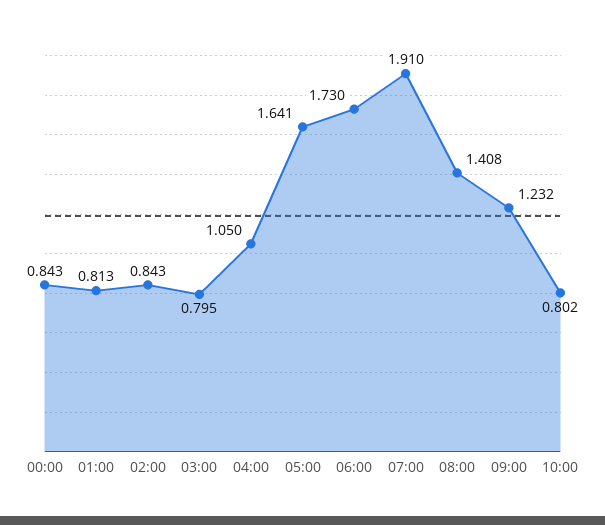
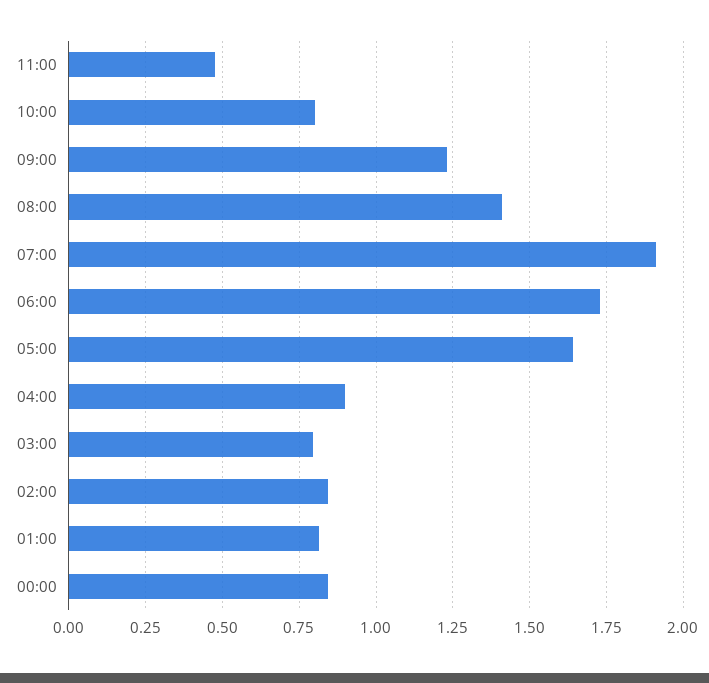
04:00: 1.05 -> 0.9
11:00: none -> 0.475

